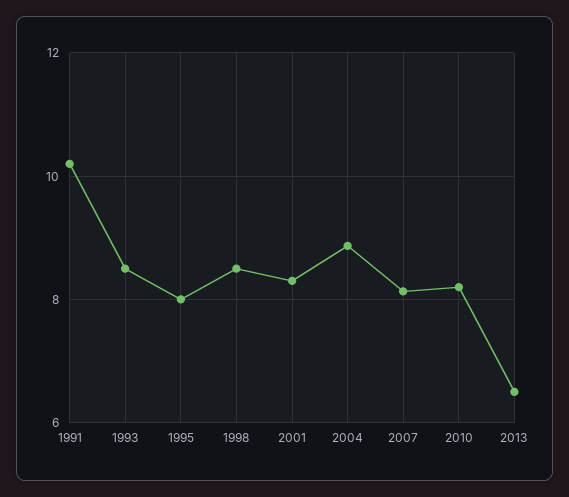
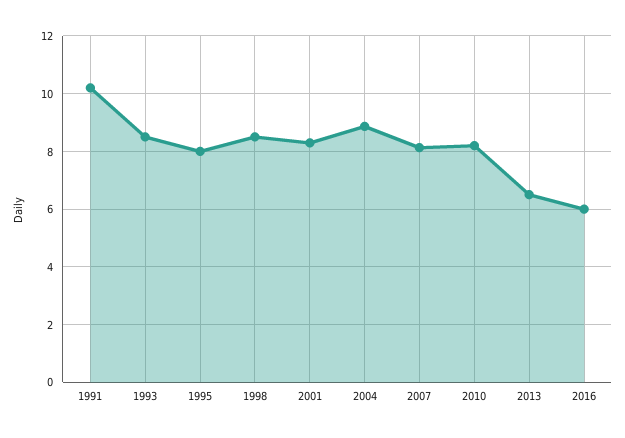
2016: none -> 6

